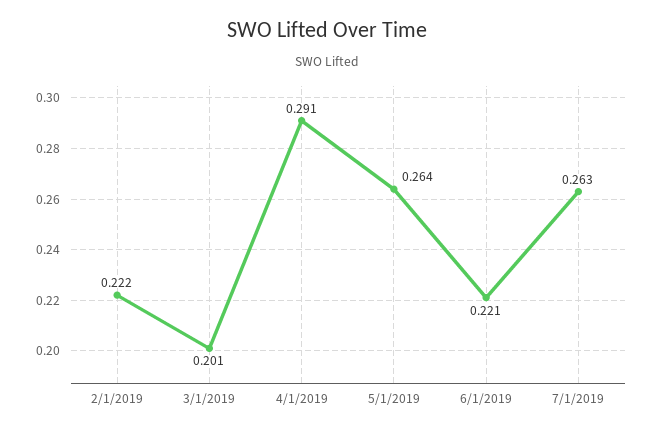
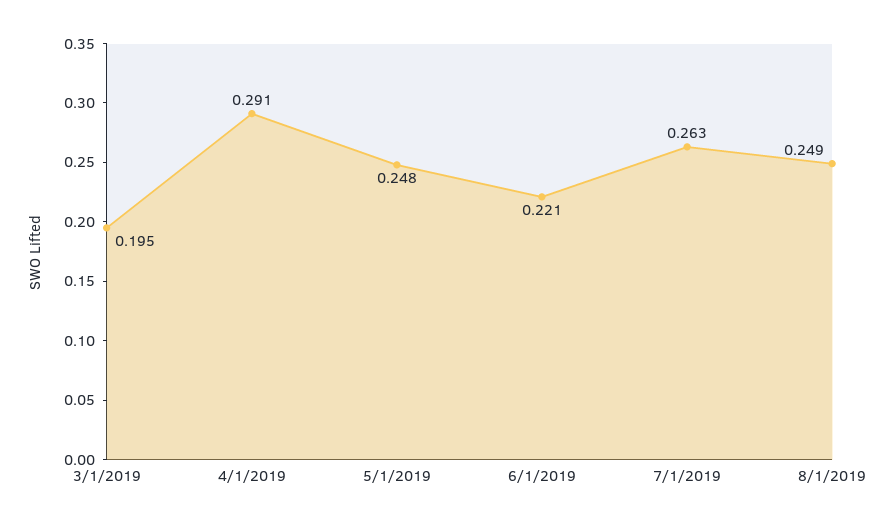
2/1/2019: 0.222 -> none
3/1/2019: 0.201 -> 0.195
5/1/2019: 0.264 -> 0.248
8/1/2019: none -> 0.249

